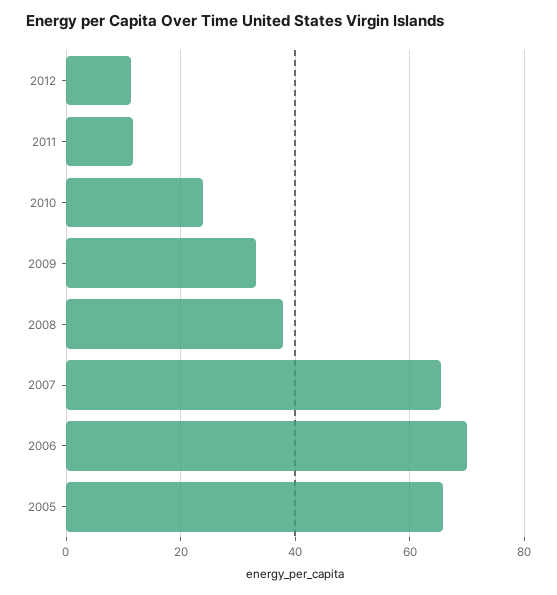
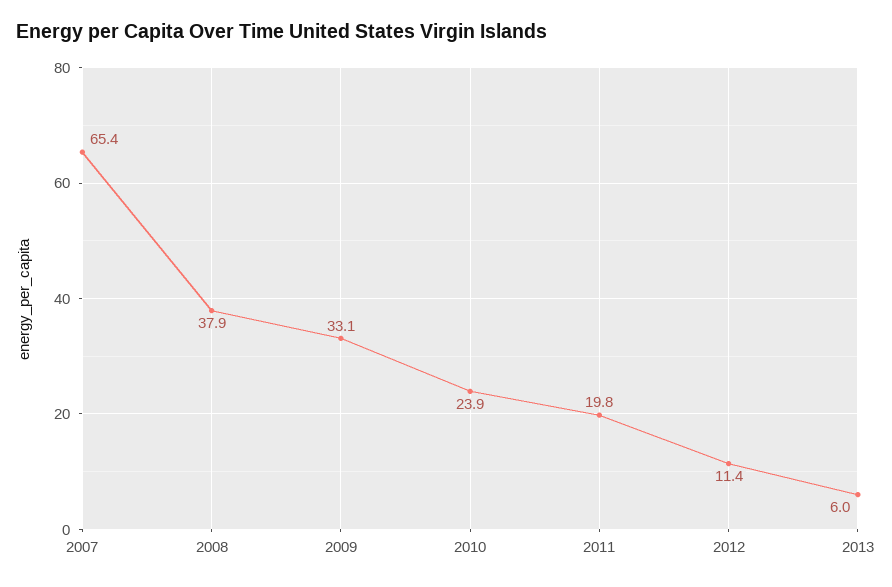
2011: 12 -> 19.8
2006: 70 -> none
2005: 66 -> none
2013: none -> 6

